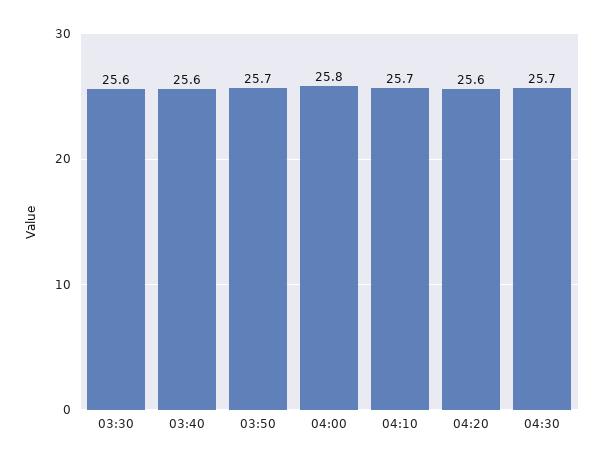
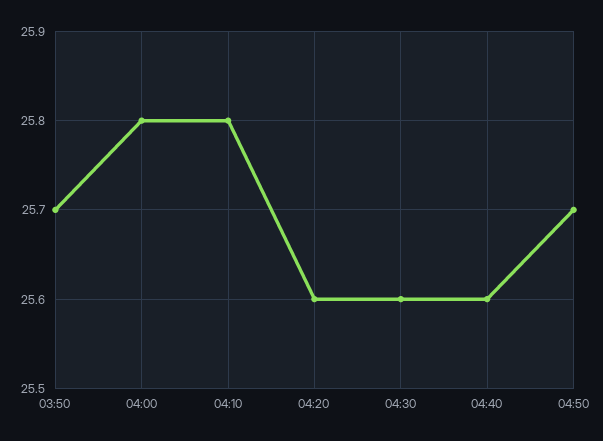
03:30: 25.6 -> none
03:40: 25.6 -> none
04:10: 25.7 -> 25.8
04:30: 25.7 -> 25.6
04:40: none -> 25.6
04:50: none -> 25.7

